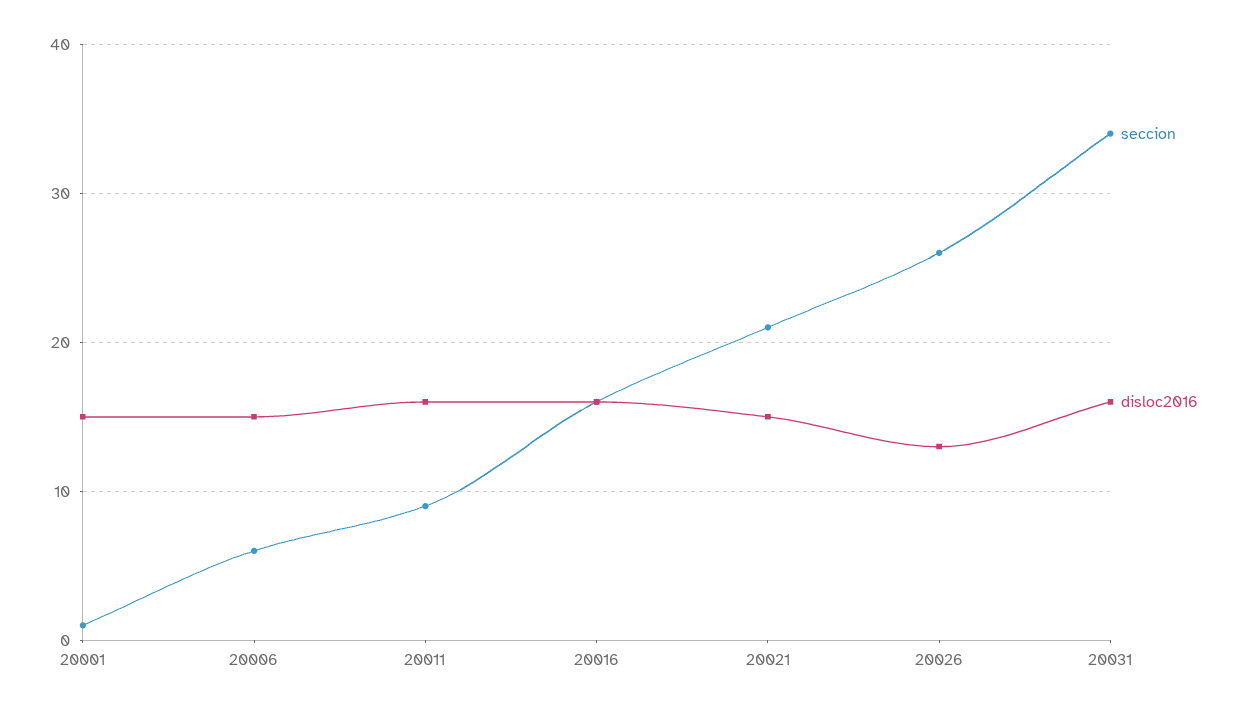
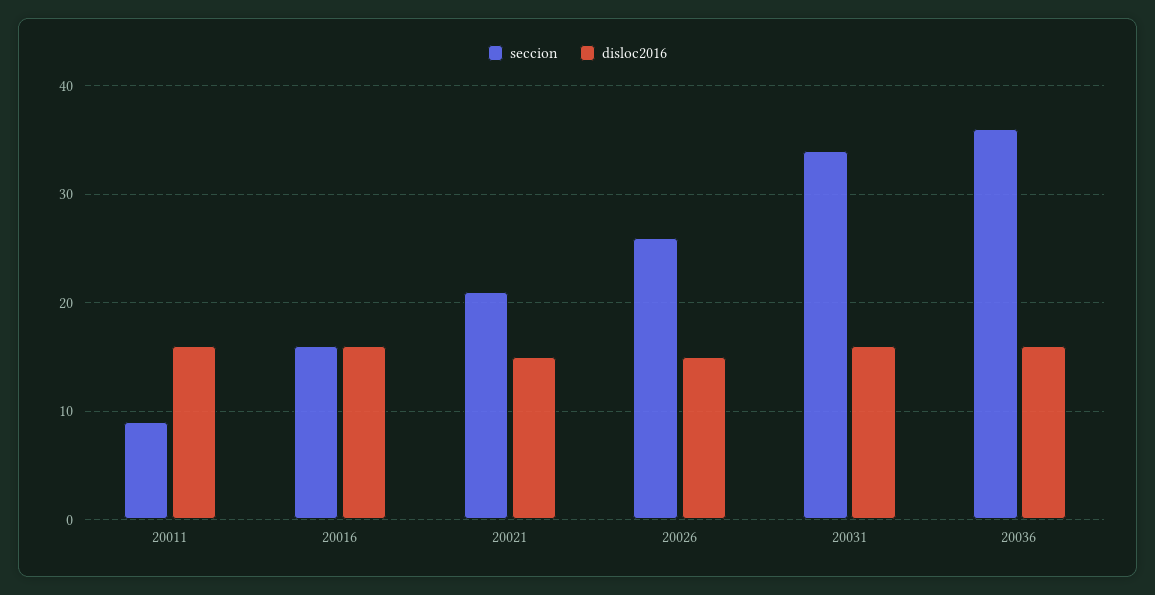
seccion, 20001: 1 -> none
disloc2016, 20001: 15 -> none
seccion, 20006: 6 -> none
disloc2016, 20006: 15 -> none
disloc2016, 20026: 13 -> 15
seccion, 20036: none -> 36
disloc2016, 20036: none -> 16

